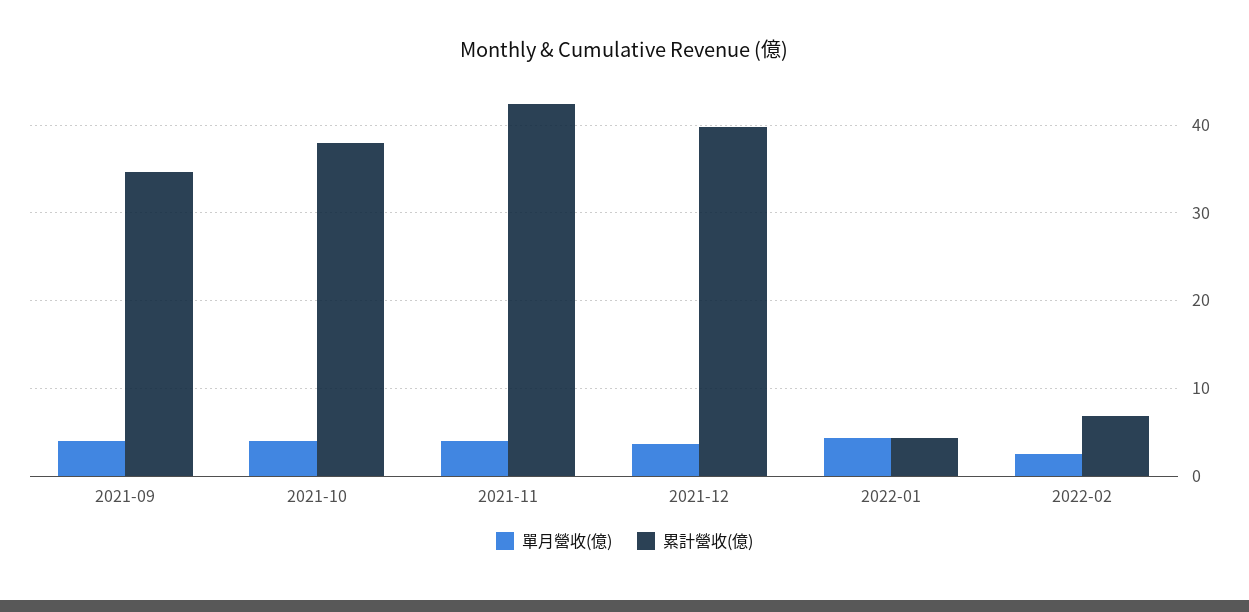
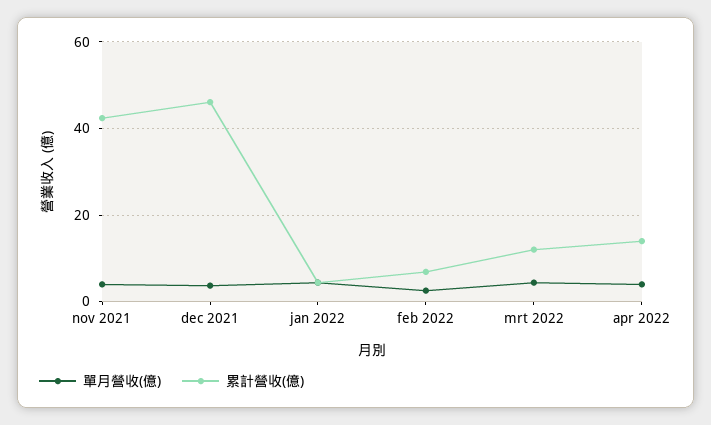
單月營收(億), 2021-09: 4 -> none
累計營收(億), 2021-09: 35 -> none
單月營收(億), 2021-10: 4 -> none
累計營收(億), 2021-10: 38 -> none
累計營收(億), 2021-12: 40 -> 46
單月營收(億), mrt 2022: none -> 4
累計營收(億), mrt 2022: none -> 12
單月營收(億), apr 2022: none -> 4
累計營收(億), apr 2022: none -> 14

